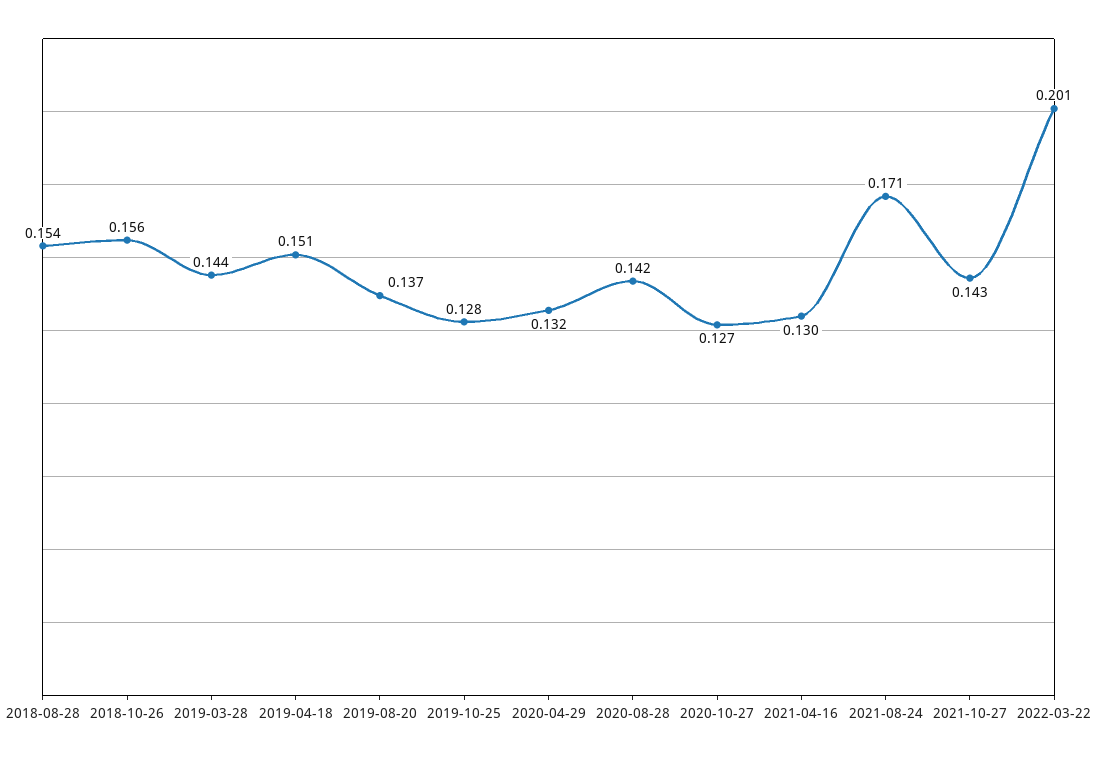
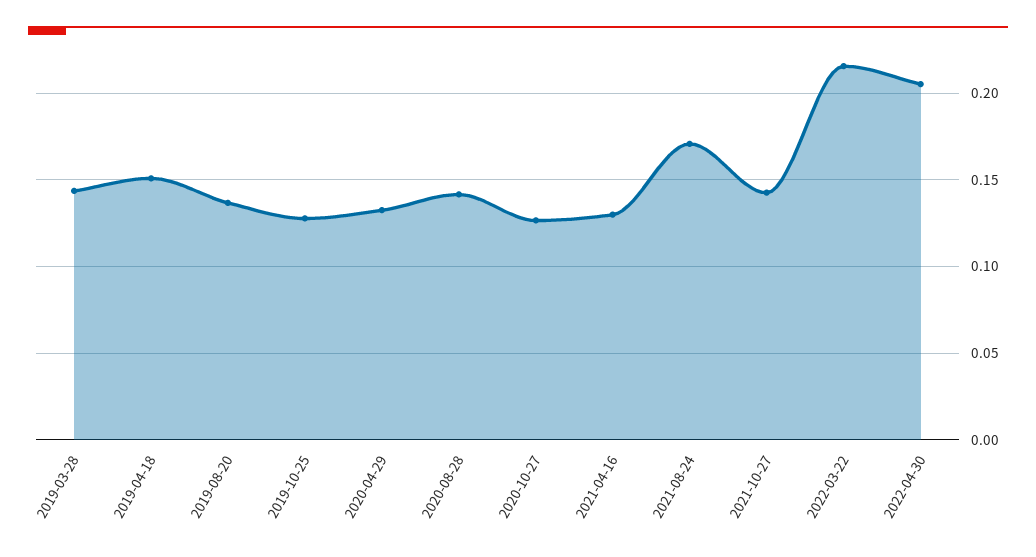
2018-08-28: 0.154 -> none
2018-10-26: 0.156 -> none
2022-03-22: 0.201 -> 0.215
2022-04-30: none -> 0.205

